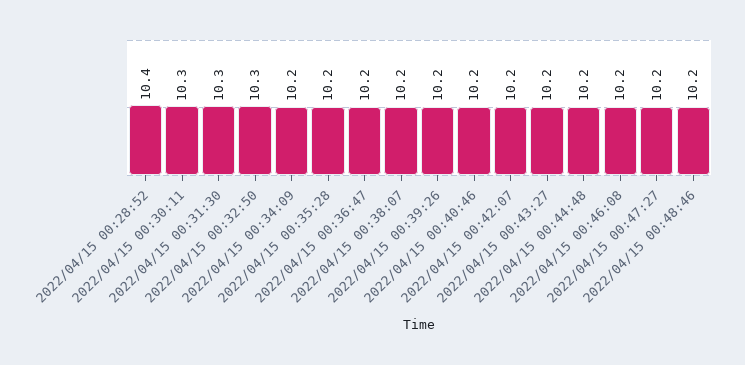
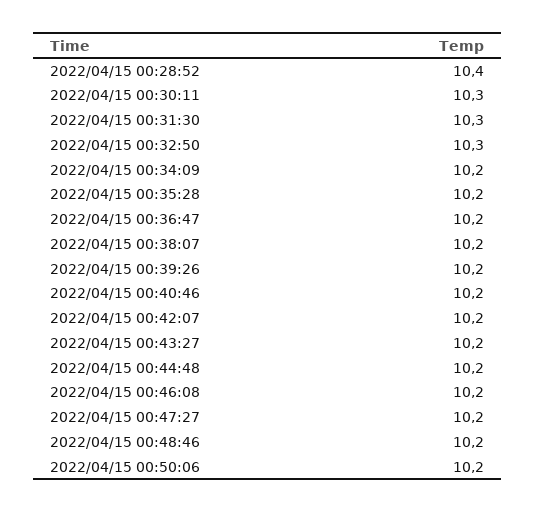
2022/04/15 00:50:06: none -> 10.2

